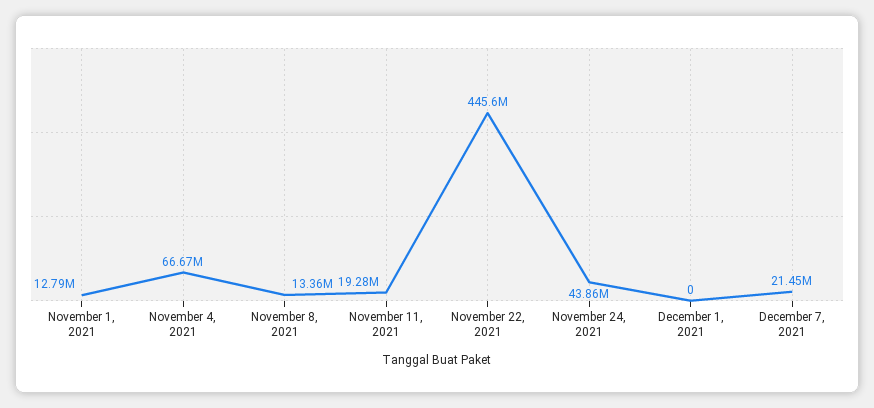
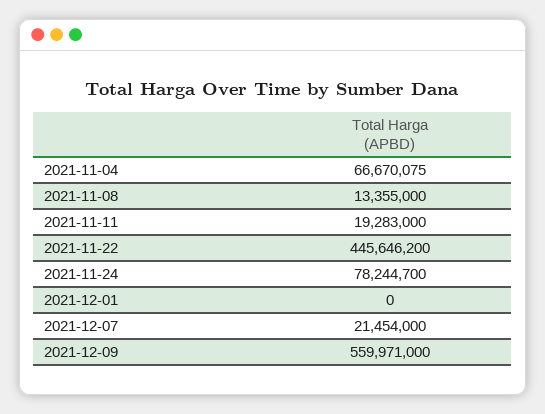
November 1, 2021: 12790000 -> none
November 24, 2021: 43860000 -> 78244700
2021-12-09: none -> 559971000

